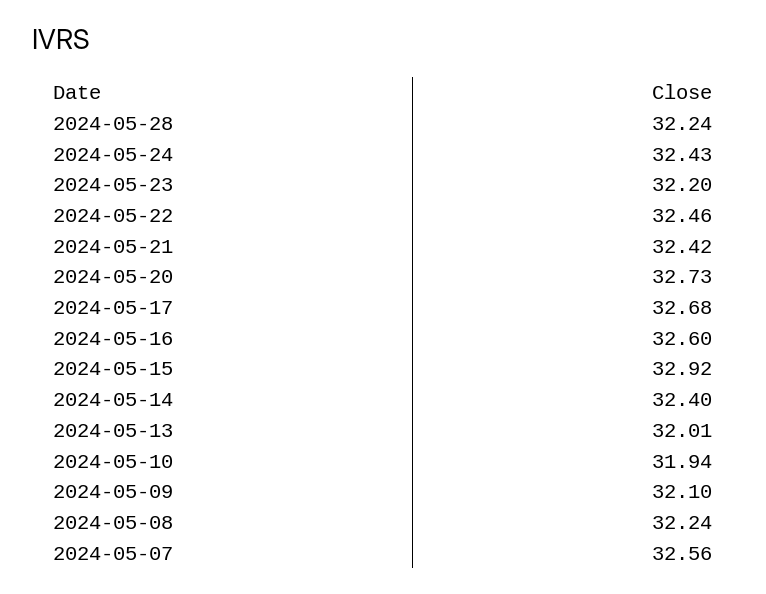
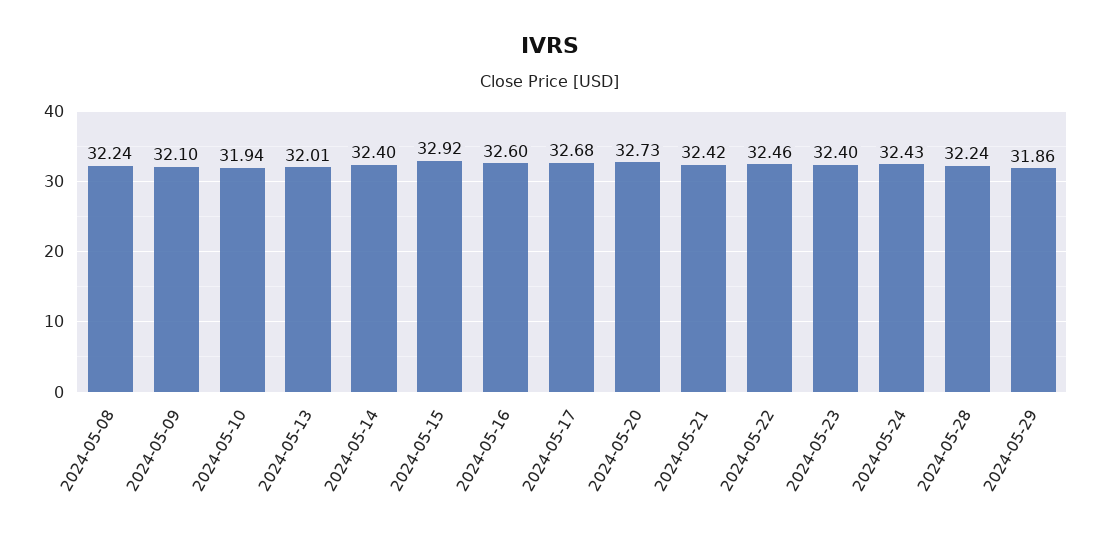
2024-05-23: 32.2 -> 32.4
2024-05-07: 32.56 -> none
2024-05-29: none -> 31.86

